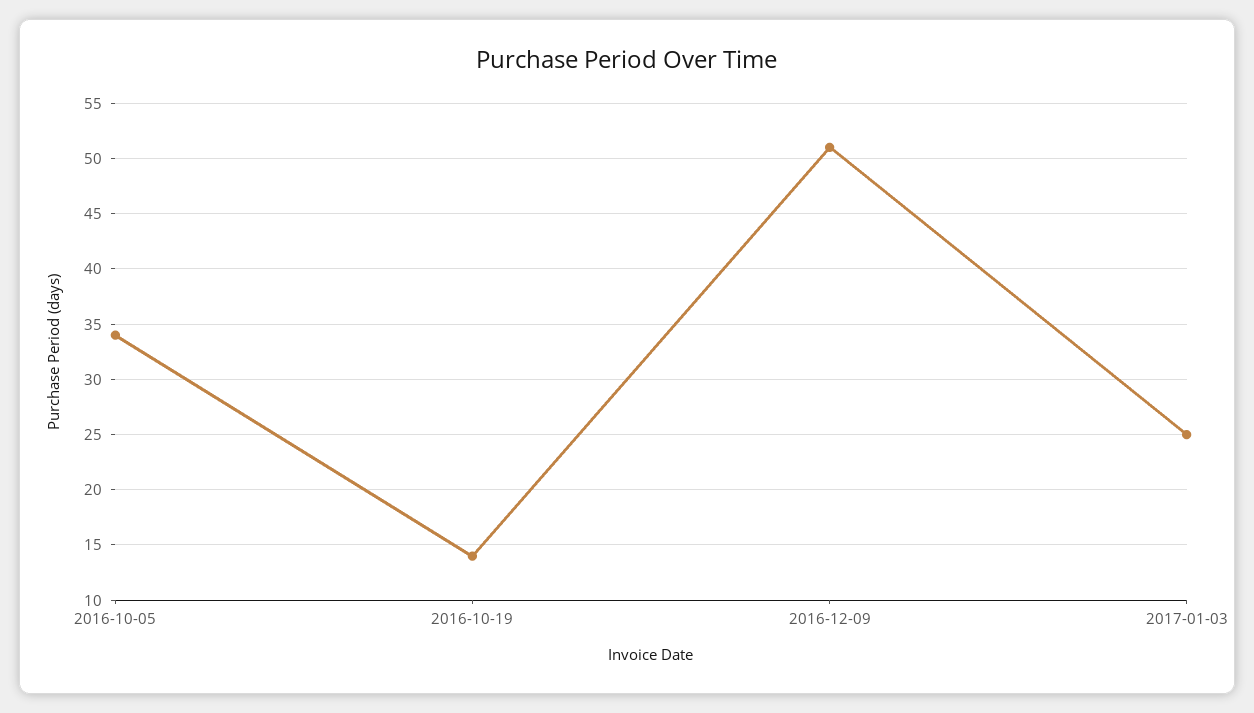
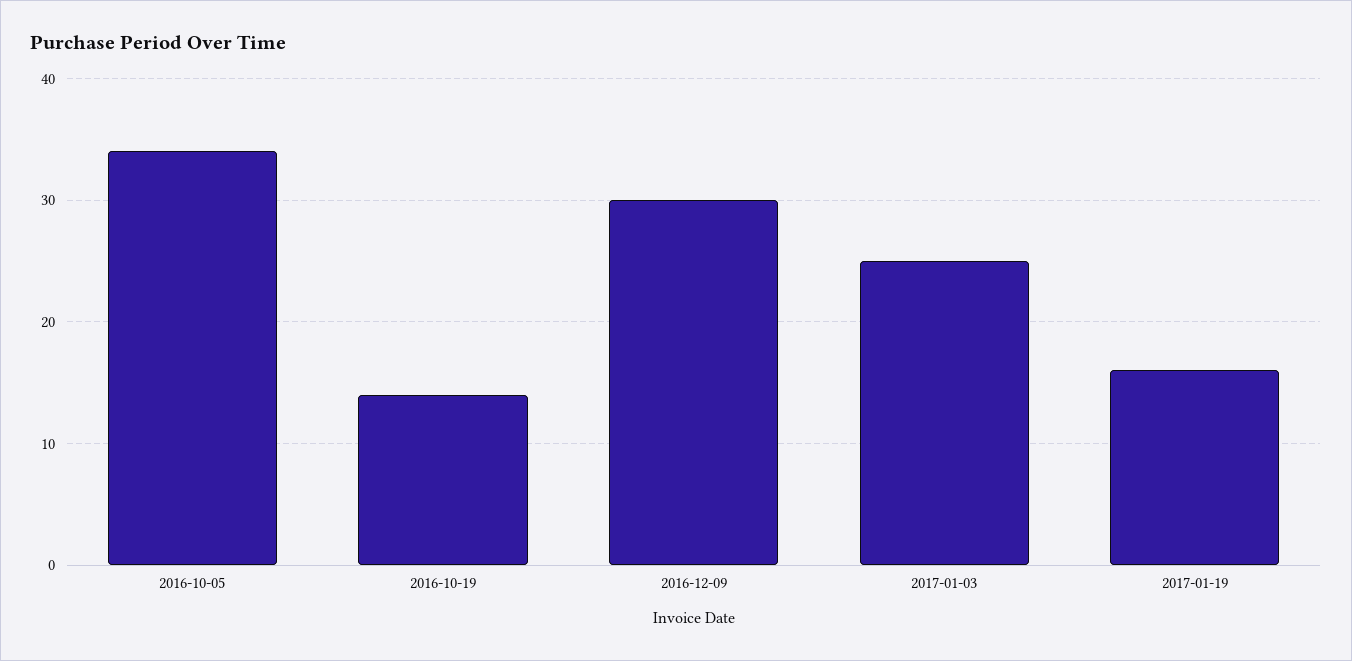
2016-12-09: 51 -> 30
2017-01-19: none -> 16

